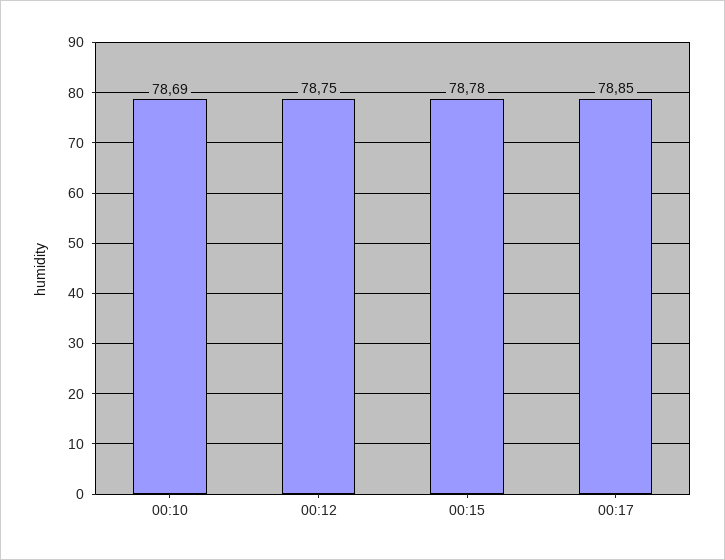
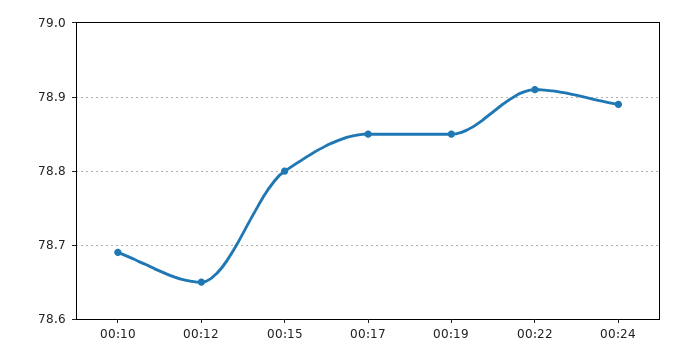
00:12: 78.75 -> 78.65
00:15: 78.78 -> 78.8
00:19: none -> 78.85
00:22: none -> 78.91
00:24: none -> 78.89

